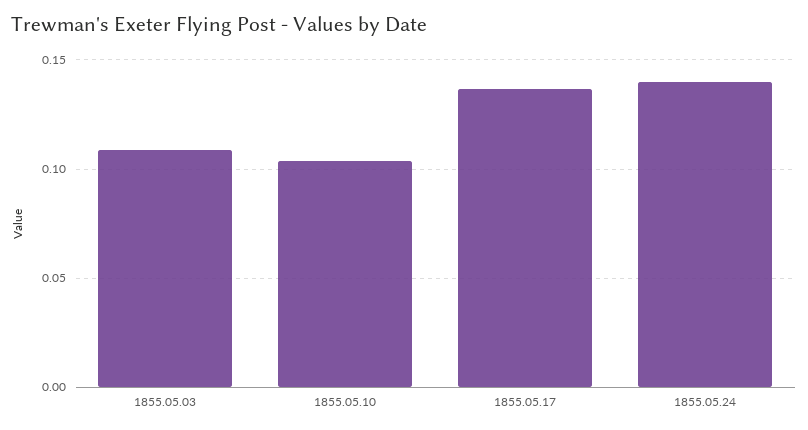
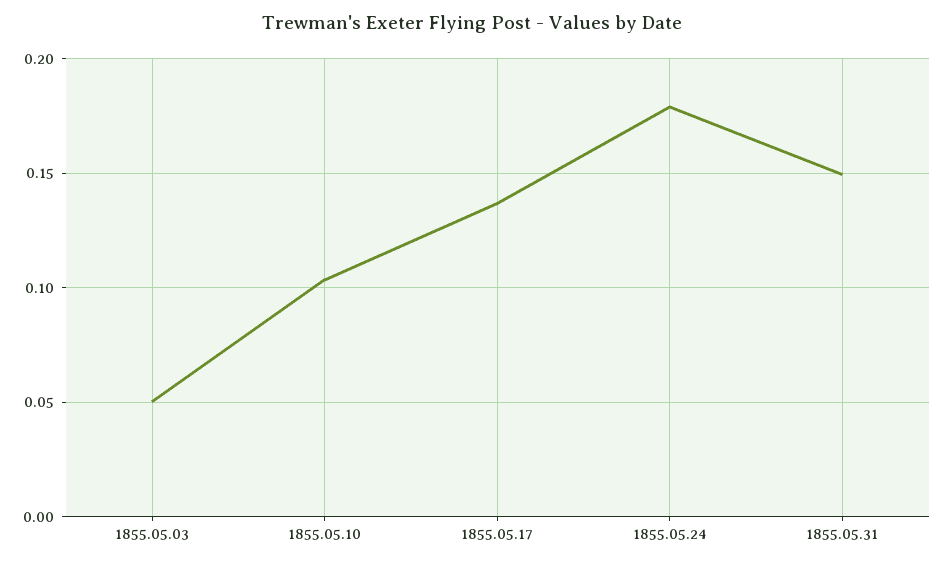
1855.05.03: 0.11 -> 0.05
1855.05.24: 0.14 -> 0.18
1855.05.31: none -> 0.15

